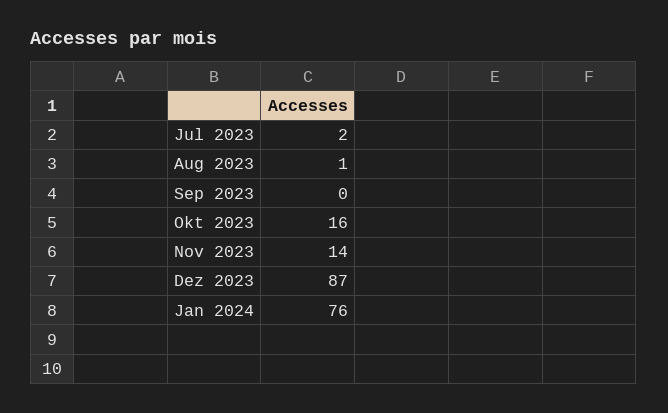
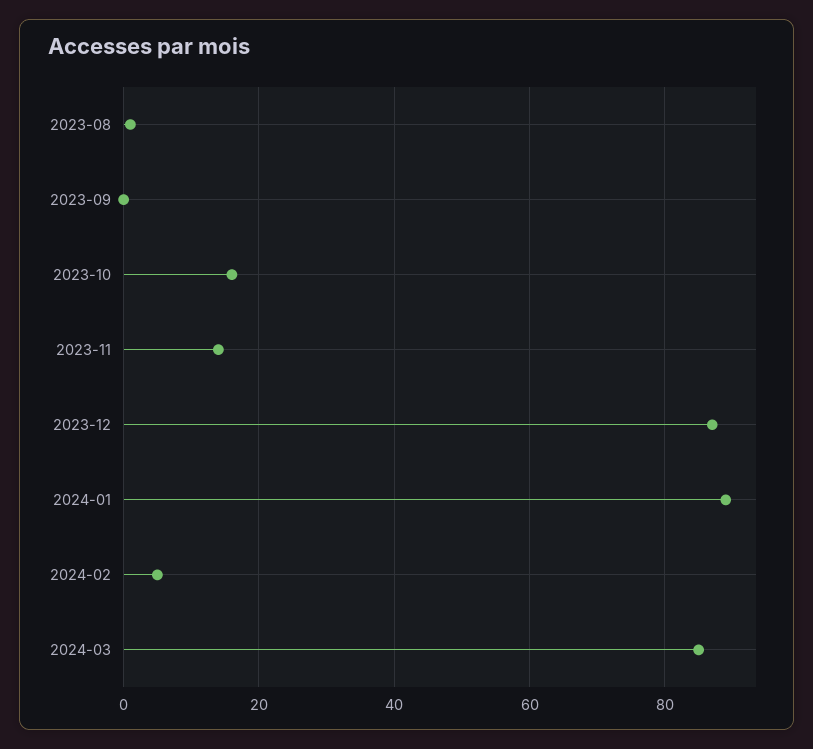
Jul 2023: 2 -> none
Jan 2024: 76 -> 90
2024-02: none -> 5
2024-03: none -> 85

